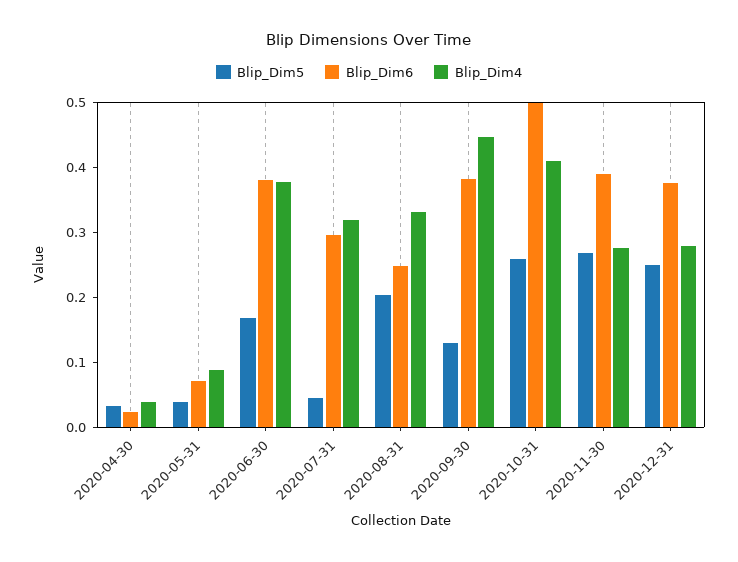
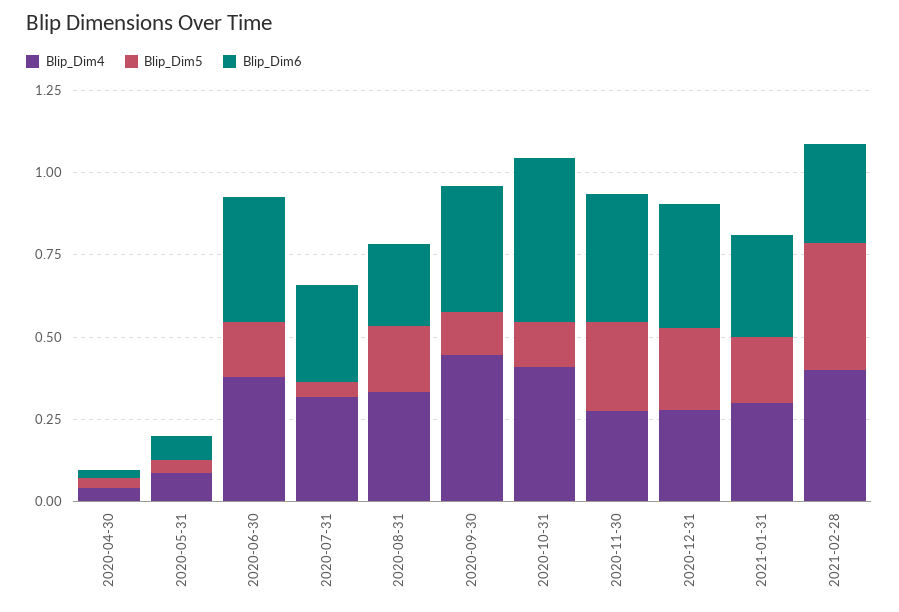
Blip_Dim5, 2020-10-31: 0.26 -> 0.15
Blip_Dim4, 2021-01-31: none -> 0.3
Blip_Dim5, 2021-01-31: none -> 0.2
Blip_Dim6, 2021-01-31: none -> 0.3
Blip_Dim4, 2021-02-28: none -> 0.4
Blip_Dim5, 2021-02-28: none -> 0.4
Blip_Dim6, 2021-02-28: none -> 0.3

